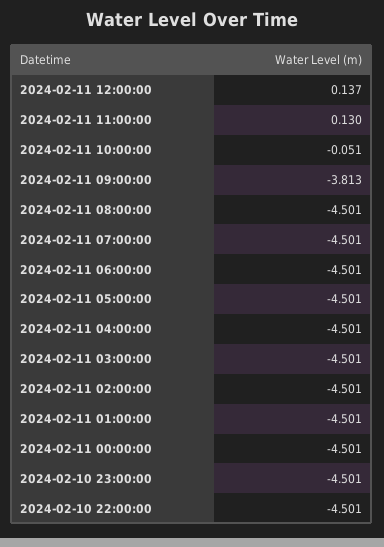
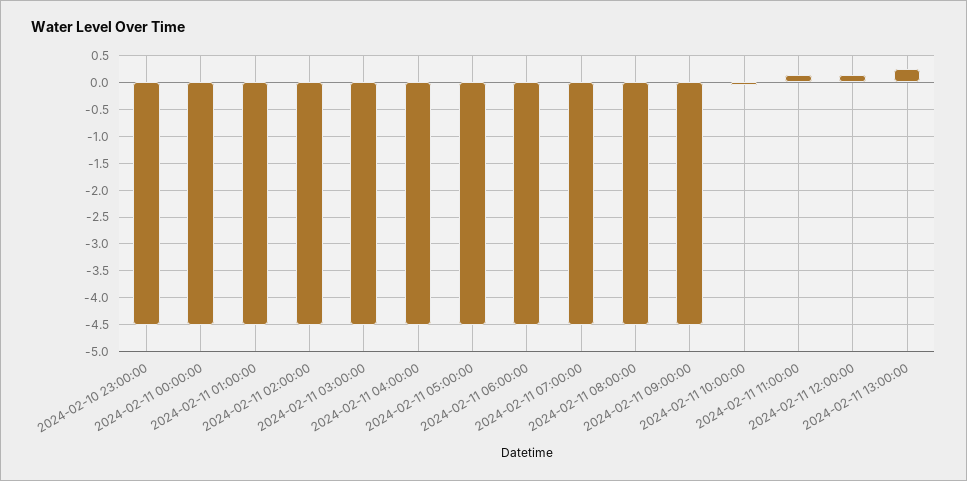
2024-02-11 09:00:00: -3.813 -> -4.5
2024-02-10 22:00:00: -4.501 -> none
2024-02-11 13:00:00: none -> 0.25

